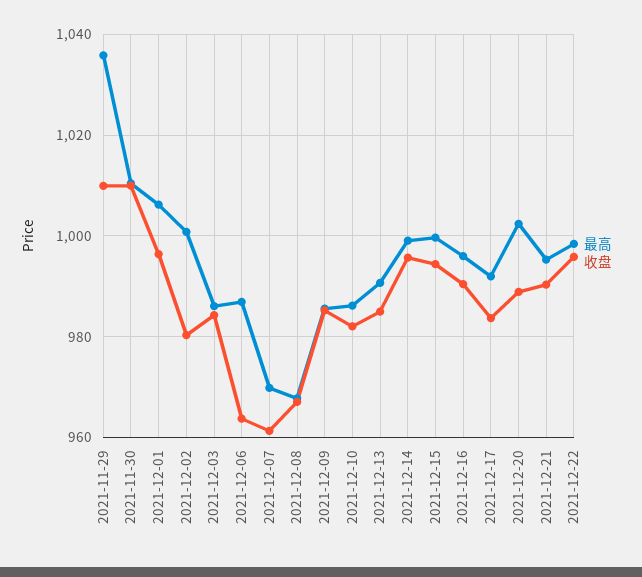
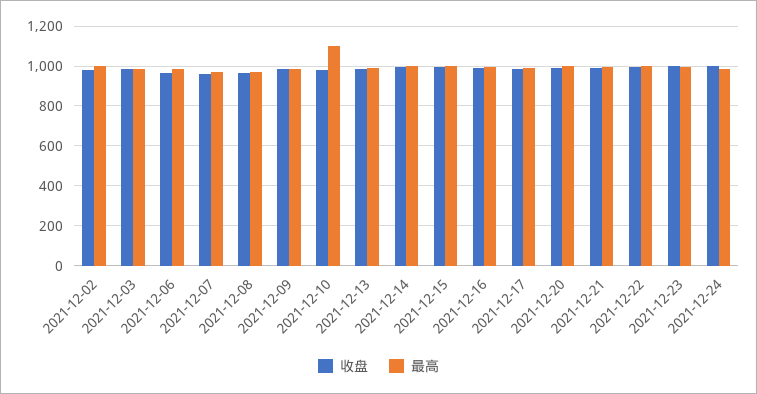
最高, 2021-11-29: 1036 -> none
收盘, 2021-11-29: 1010 -> none
最高, 2021-11-30: 1010 -> none
收盘, 2021-11-30: 1010 -> none
最高, 2021-12-01: 1006 -> none
收盘, 2021-12-01: 996 -> none
最高, 2021-12-10: 986 -> 1100
收盘, 2021-12-23: none -> 1000
最高, 2021-12-23: none -> 1000
收盘, 2021-12-24: none -> 1000
最高, 2021-12-24: none -> 1000

